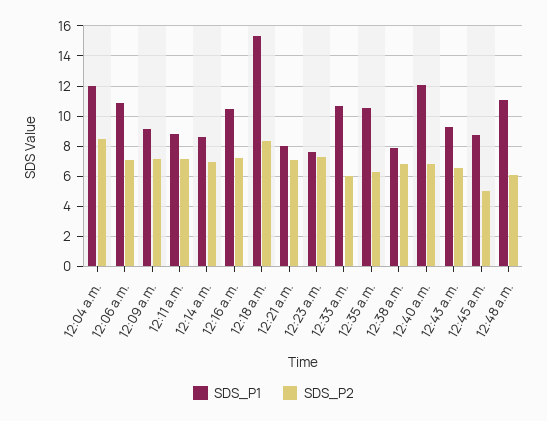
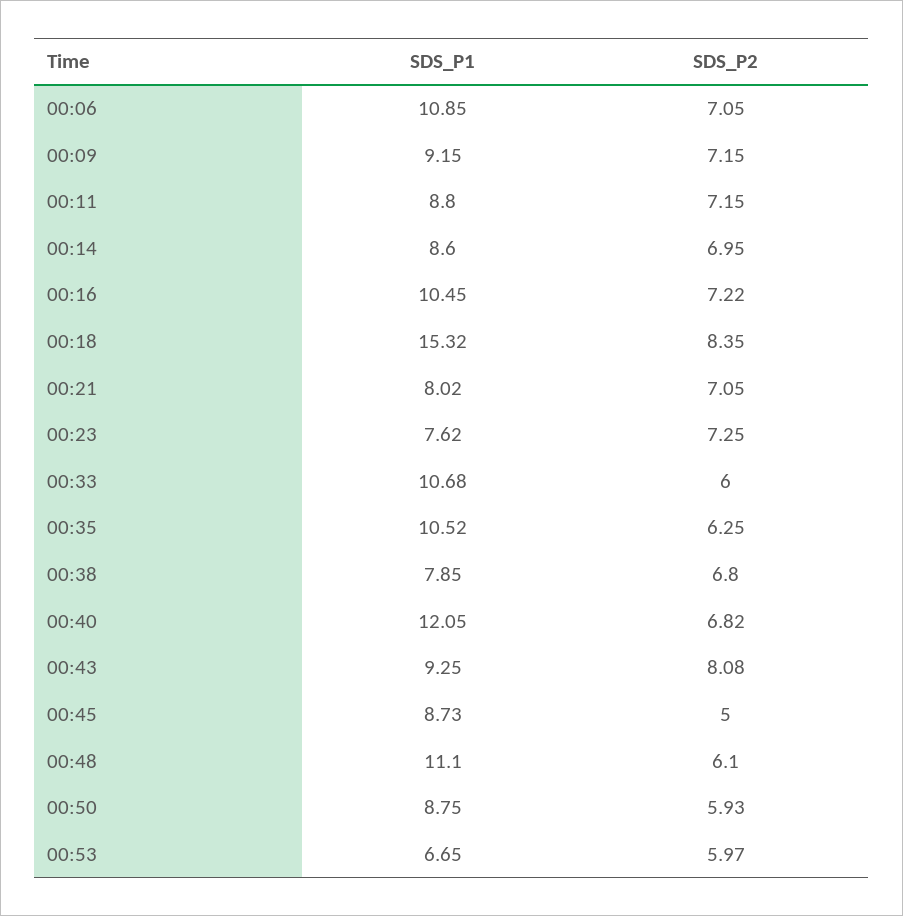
SDS_P1, 12:04 a.m.: 12 -> none
SDS_P2, 12:04 a.m.: 8.5 -> none
SDS_P2, 12:43 a.m.: 6.5 -> 8.08
SDS_P1, 00:50: none -> 8.75
SDS_P2, 00:50: none -> 5.93
SDS_P1, 00:53: none -> 6.65
SDS_P2, 00:53: none -> 5.97

